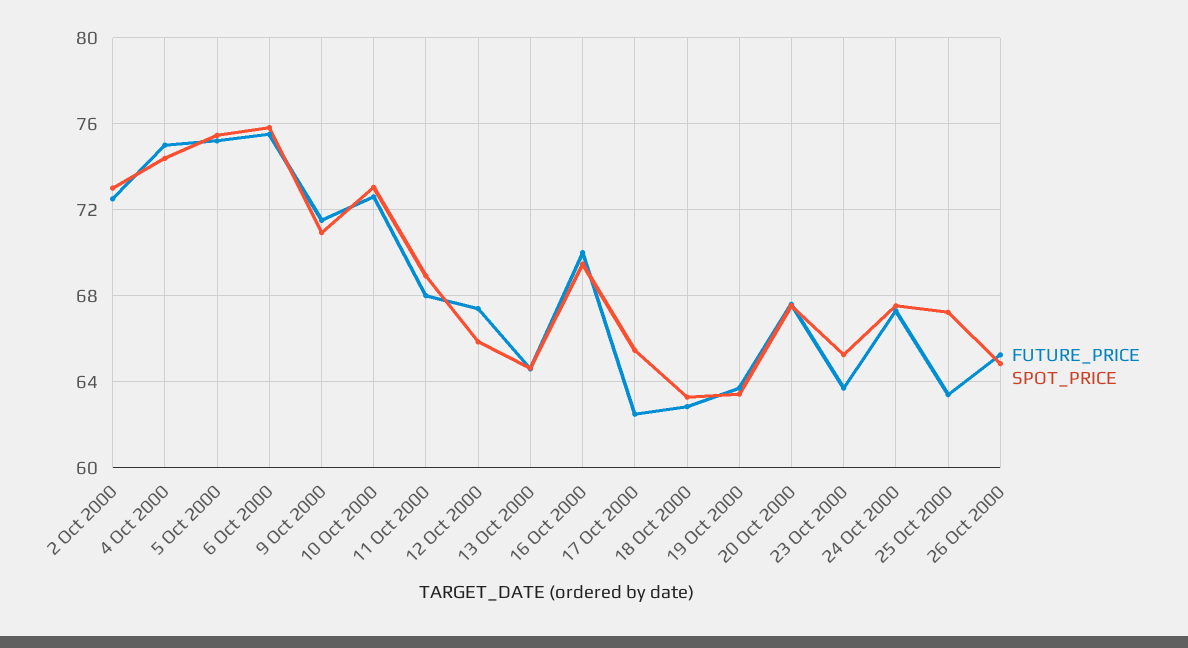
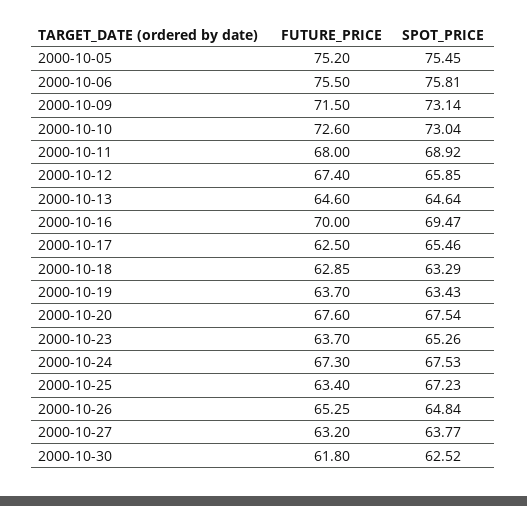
FUTURE_PRICE, 2 Oct 2000: 72.5 -> none
SPOT_PRICE, 2 Oct 2000: 73 -> none
FUTURE_PRICE, 4 Oct 2000: 75 -> none
SPOT_PRICE, 4 Oct 2000: 74.5 -> none
SPOT_PRICE, 9 Oct 2000: 71 -> 73.14
FUTURE_PRICE, 2000-10-27: none -> 63.2
SPOT_PRICE, 2000-10-27: none -> 63.77
FUTURE_PRICE, 2000-10-30: none -> 61.8
SPOT_PRICE, 2000-10-30: none -> 62.52

